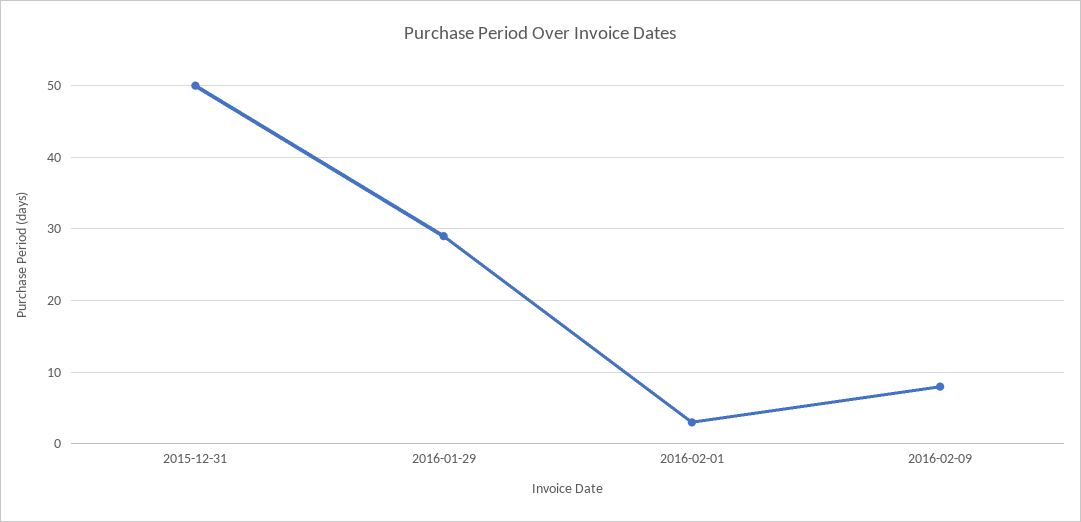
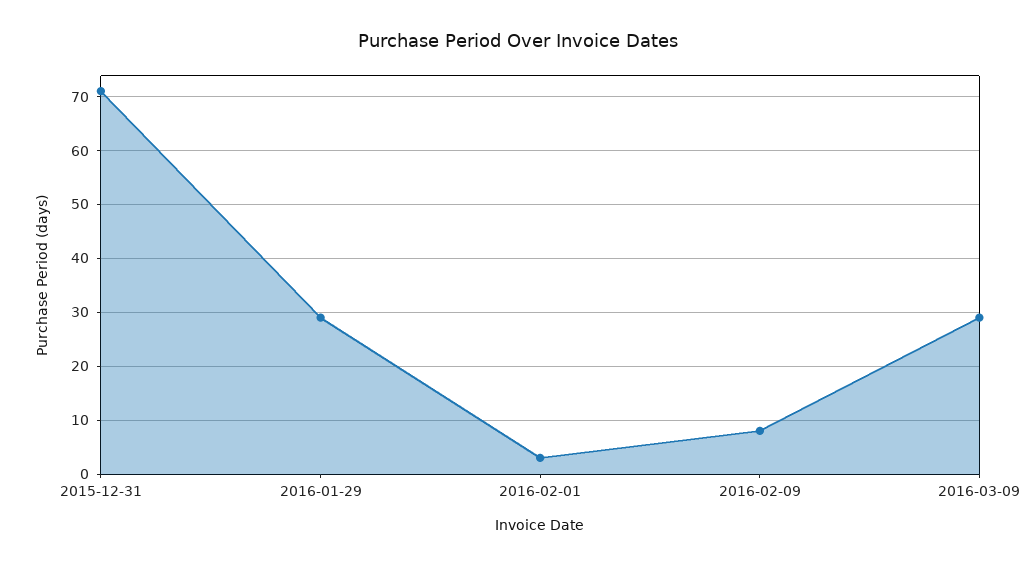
2015-12-31: 50 -> 70
2016-03-09: none -> 30

